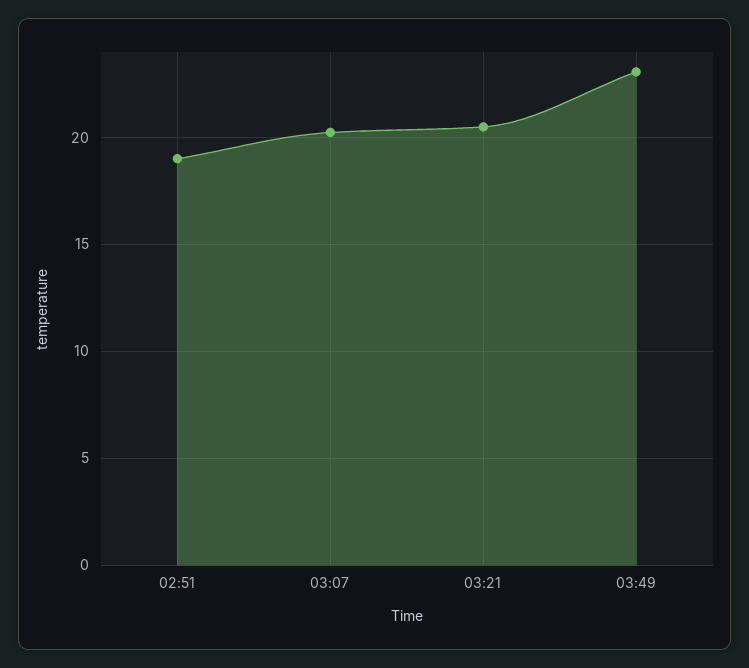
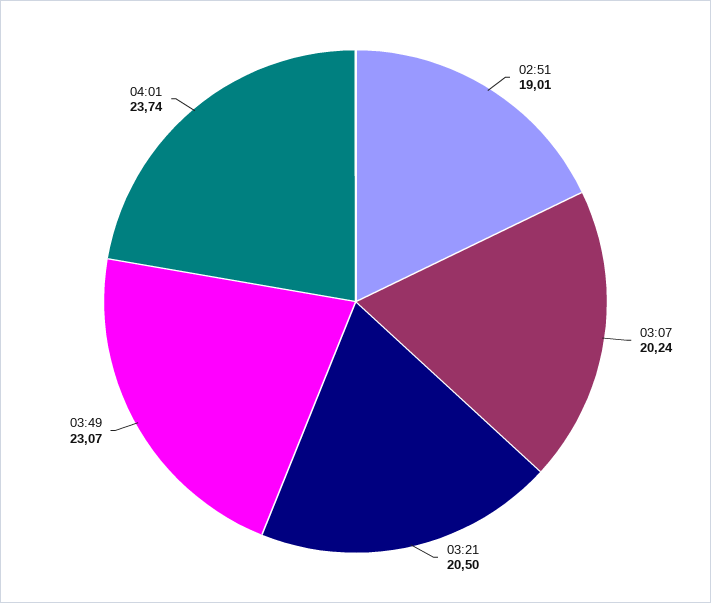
04:01: none -> 23.74

